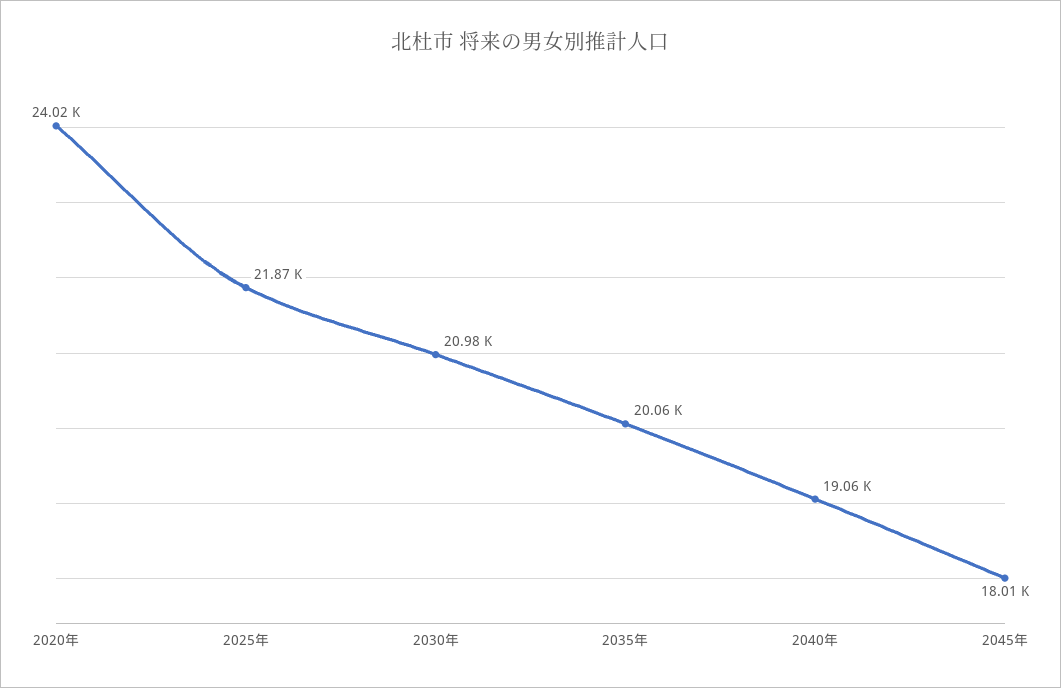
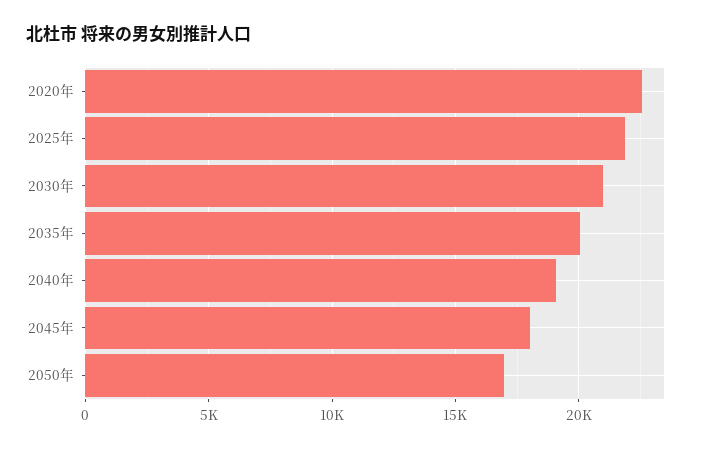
2020年: 24020 -> 22500
2050年: none -> 17000

